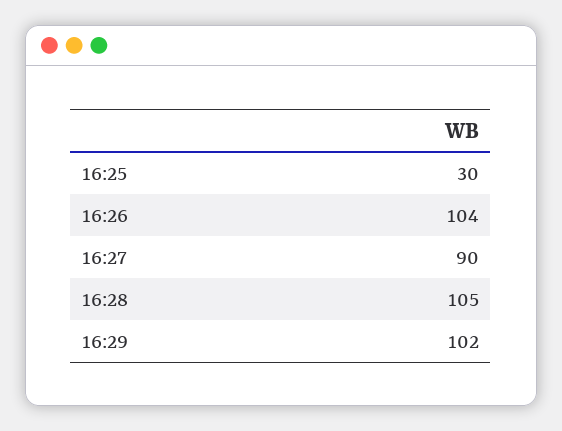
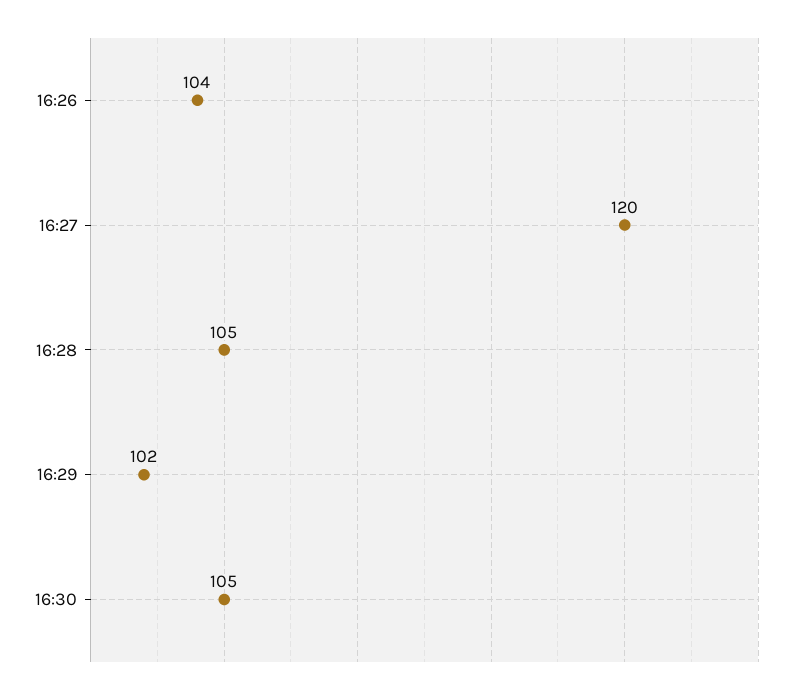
16:25: 30 -> none
16:27: 90 -> 120
16:30: none -> 105

